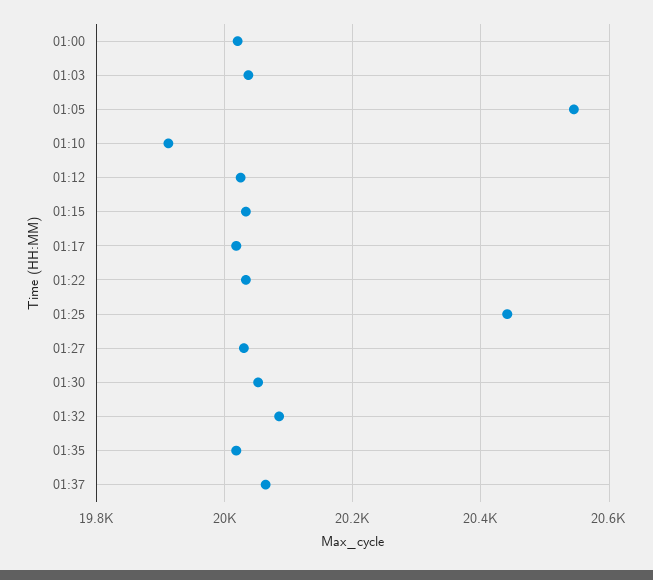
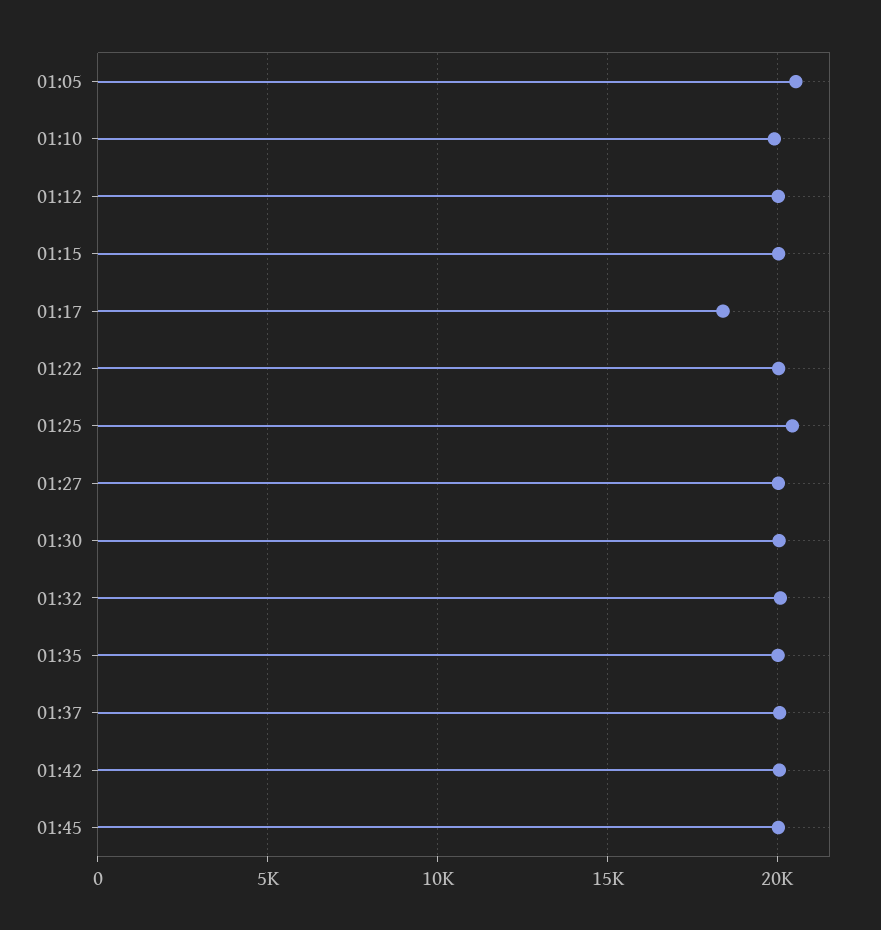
01:00: 20020 -> none
01:03: 20040 -> none
01:17: 20020 -> 18500
01:42: none -> 20000
01:45: none -> 20000

